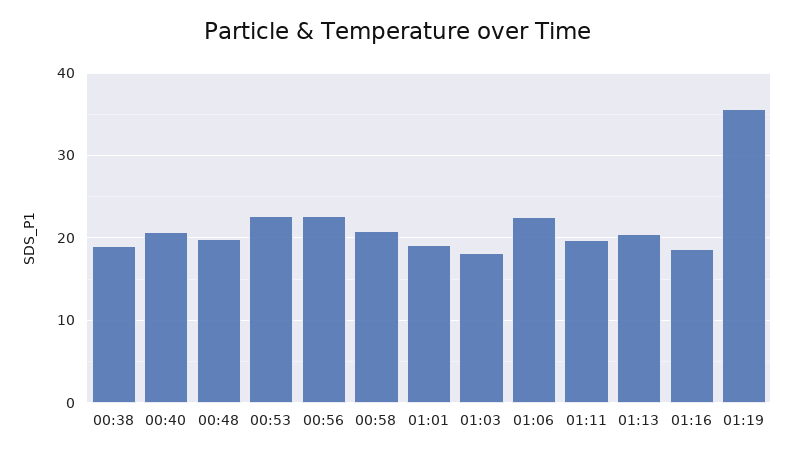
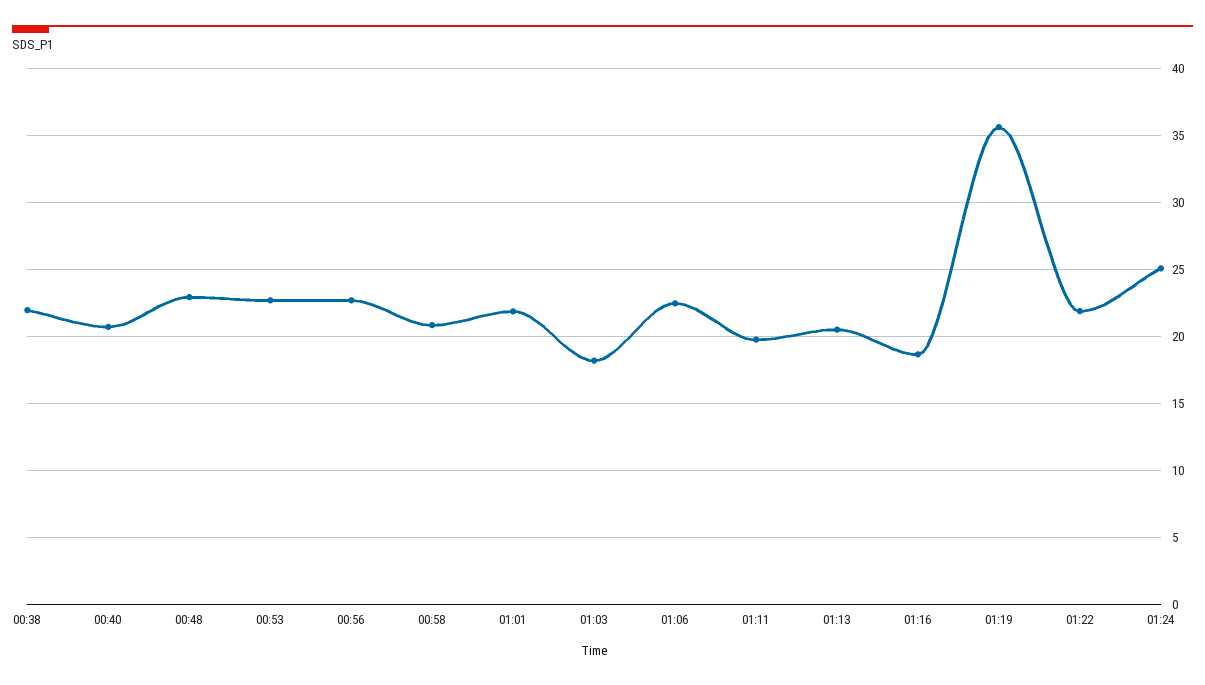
00:38: 19 -> 22
00:48: 20 -> 23
01:01: 19 -> 22
01:22: none -> 22
01:24: none -> 25

